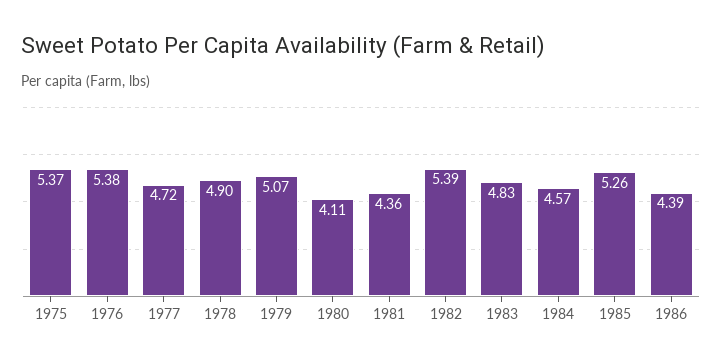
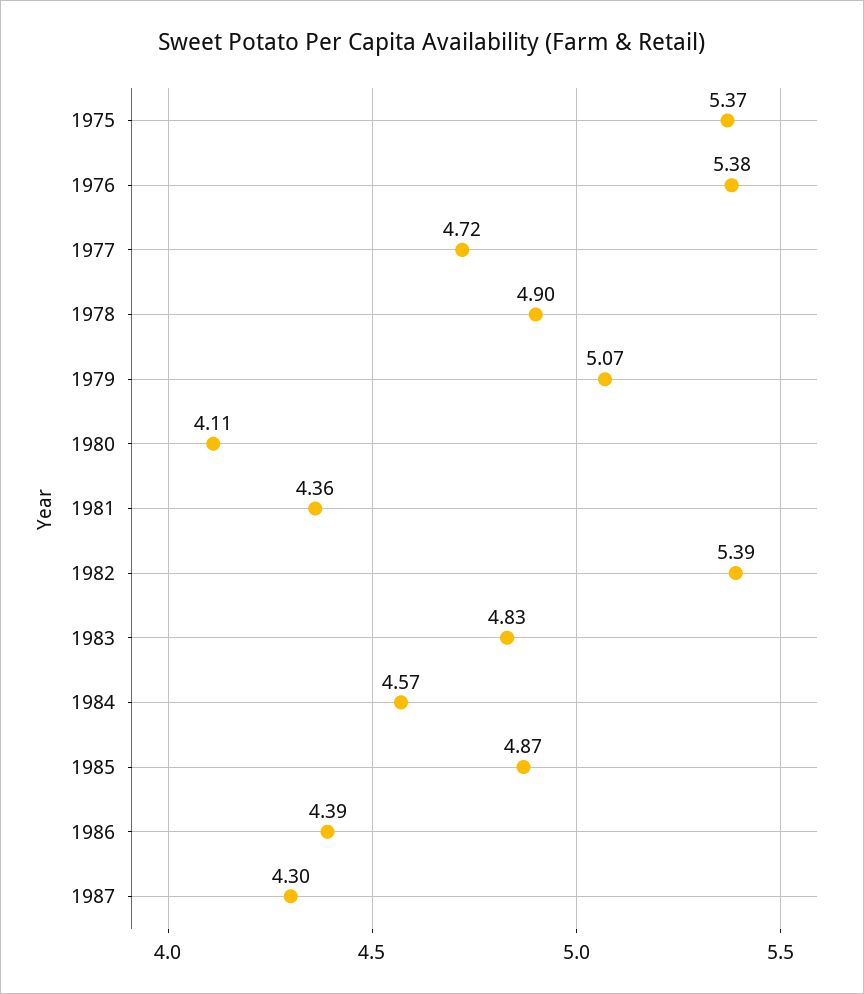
1985: 5.26 -> 4.87
1987: none -> 4.3

